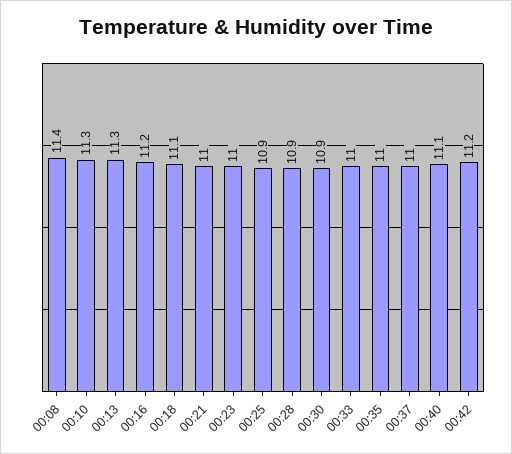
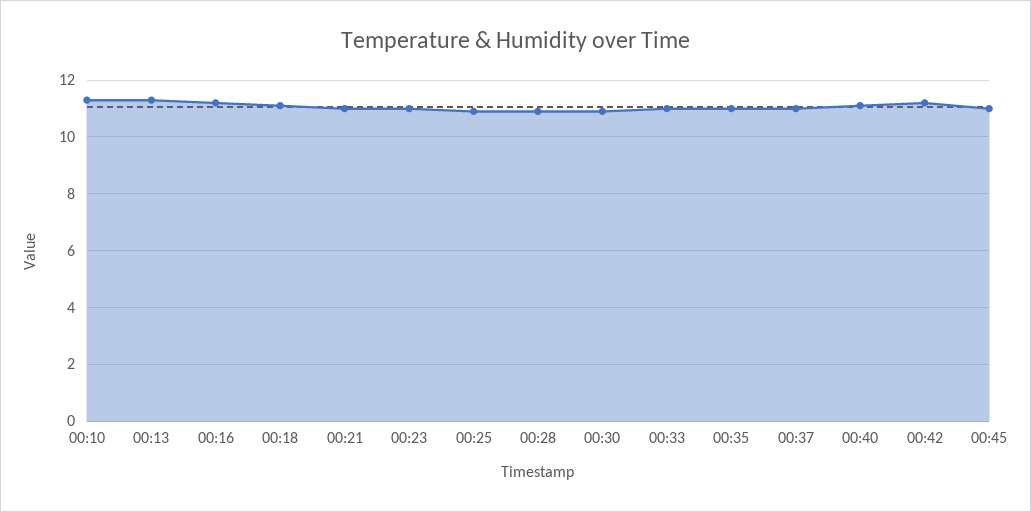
00:08: 11.4 -> none
00:45: none -> 11

